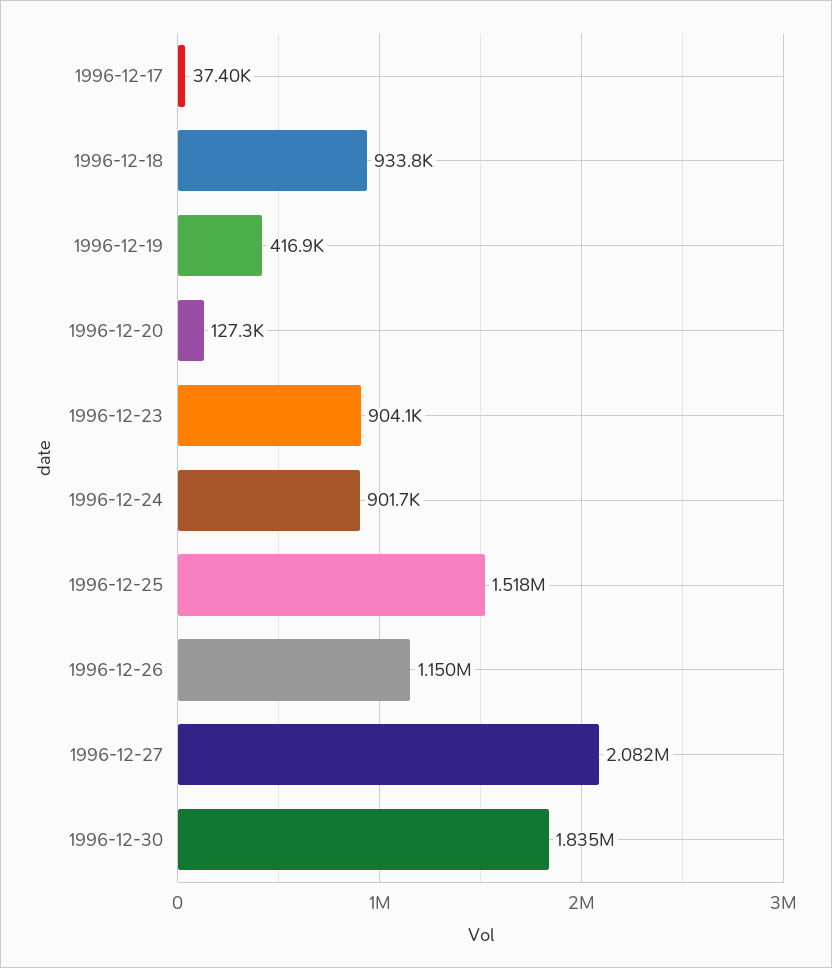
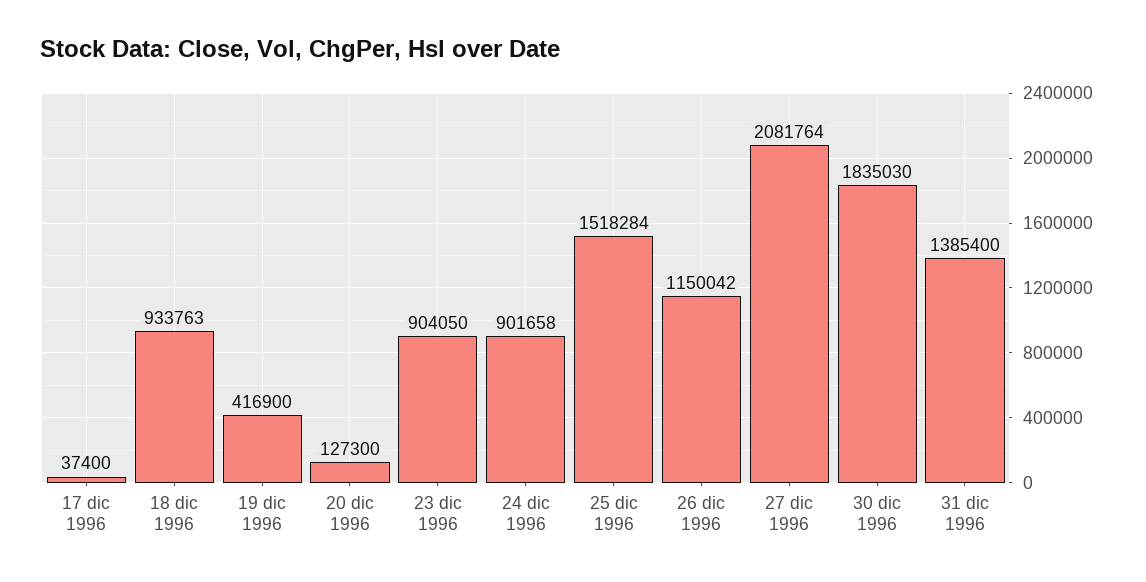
31 dic 1996: none -> 1385400

